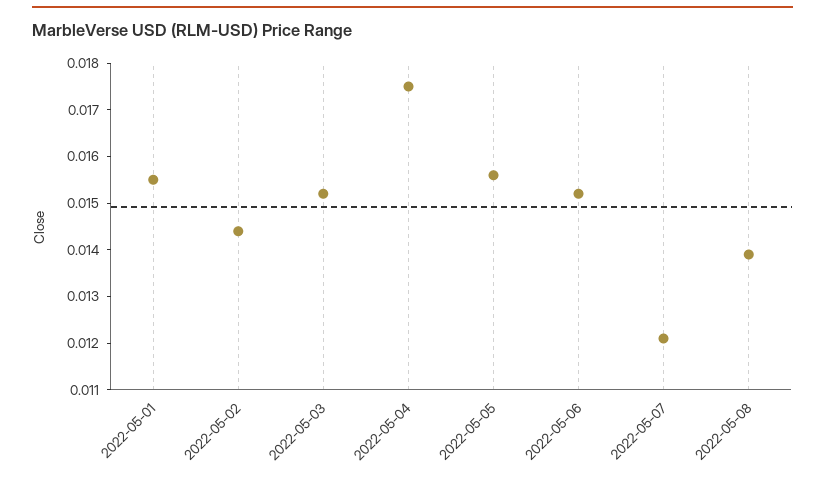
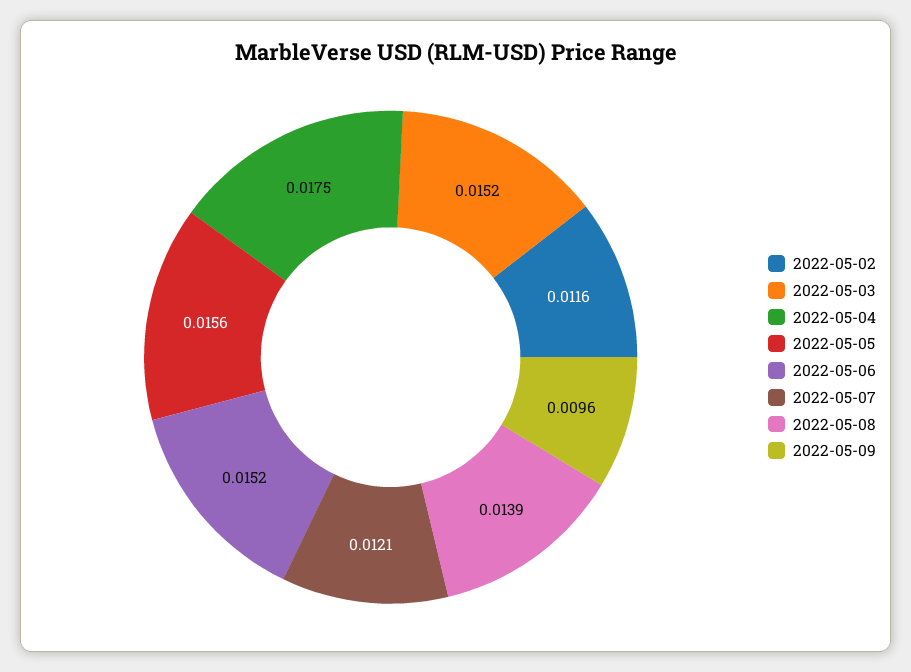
2022-05-01: 0.0155 -> none
2022-05-02: 0.0145 -> 0.0116
2022-05-09: none -> 0.0096

